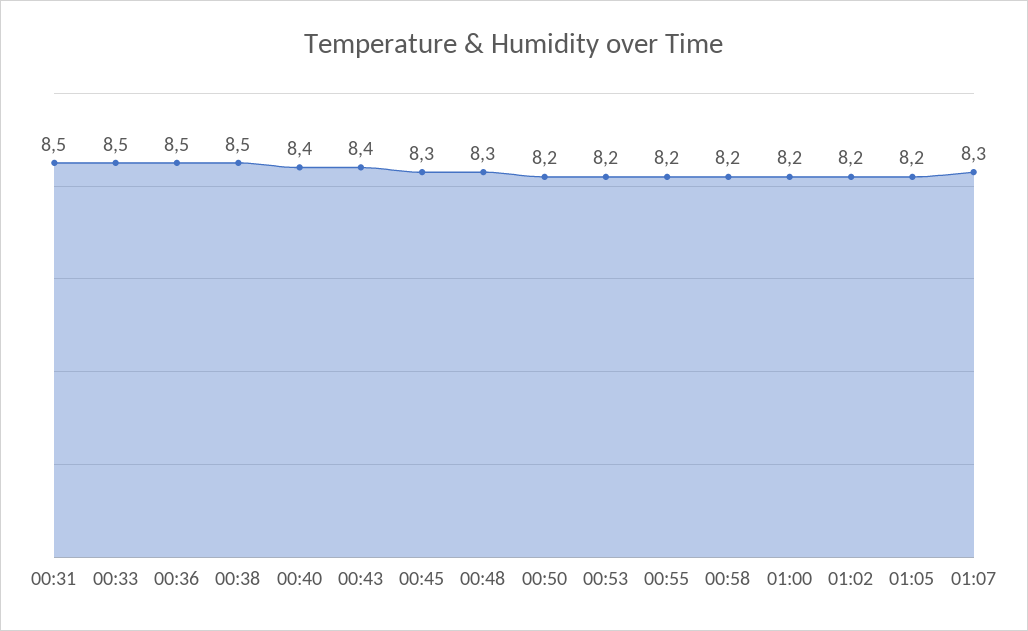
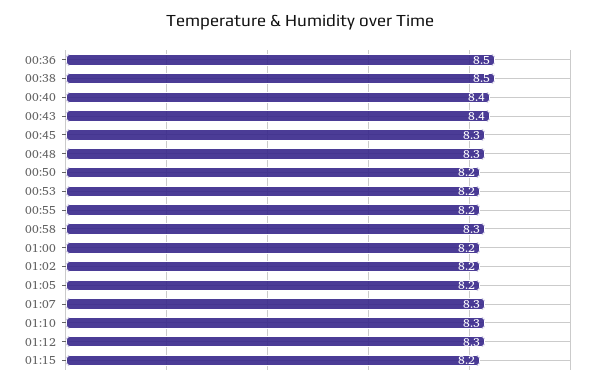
00:31: 8.5 -> none
00:33: 8.5 -> none
00:58: 8.2 -> 8.3
01:10: none -> 8.3
01:12: none -> 8.3
01:15: none -> 8.2

